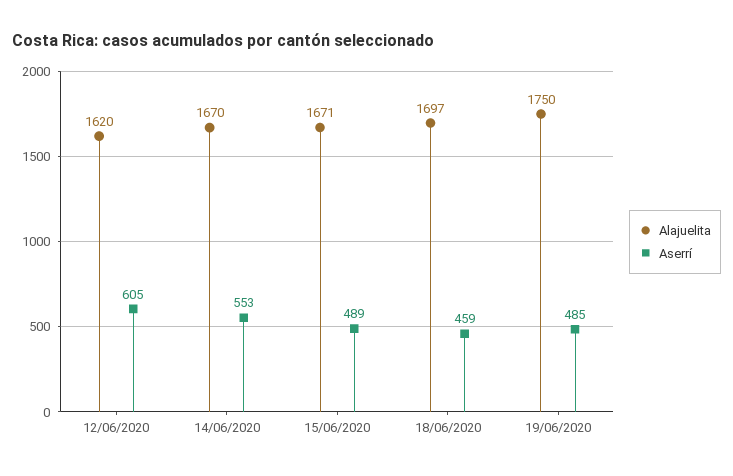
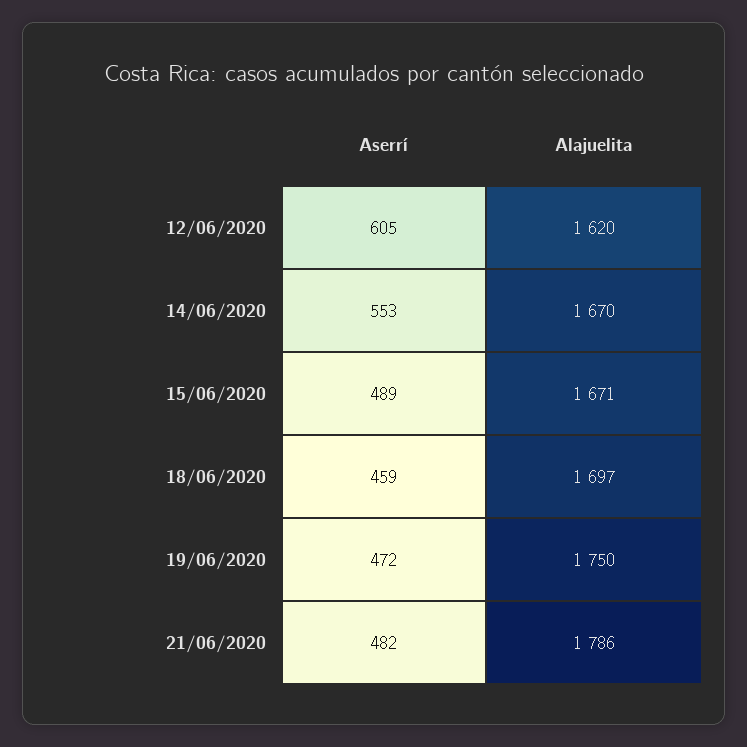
Aserrí, 19/06/2020: 485 -> 472
Aserrí, 21/06/2020: none -> 482
Alajuelita, 21/06/2020: none -> 1786

